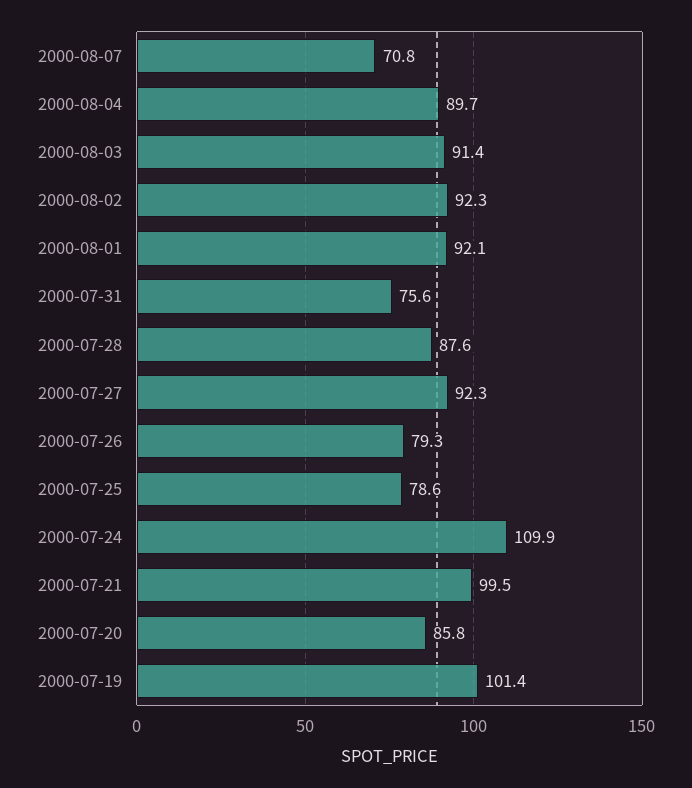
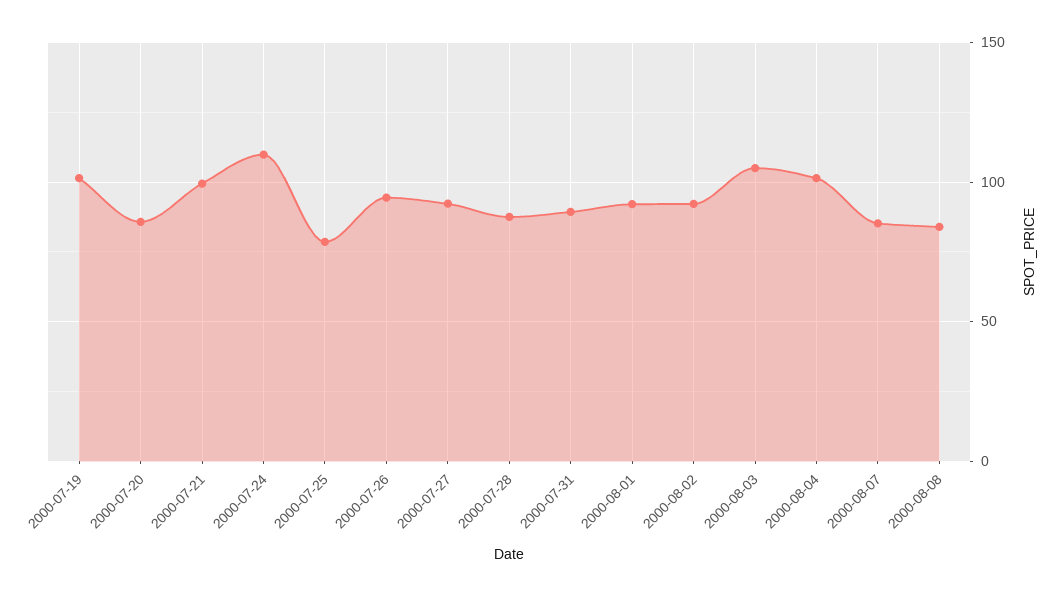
2000-08-07: 70.8 -> 85
2000-08-04: 89.7 -> 100
2000-08-03: 91.4 -> 105
2000-07-31: 75.6 -> 90
2000-07-26: 79.3 -> 95
2000-08-08: none -> 85

